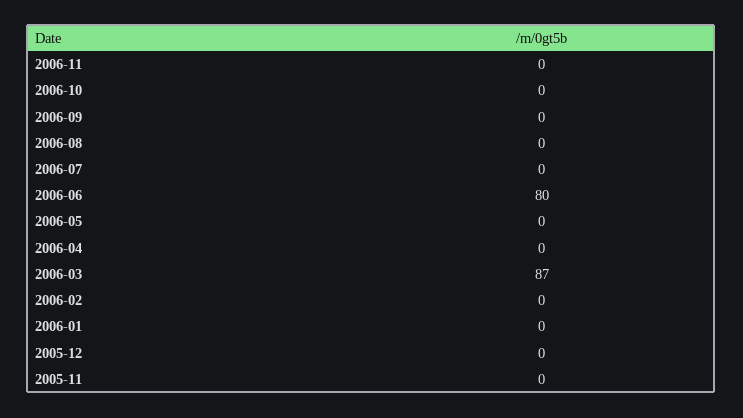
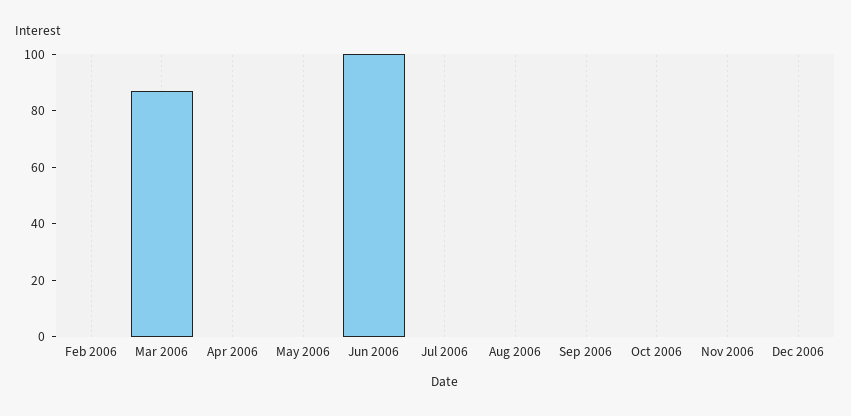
2006-06: 80 -> 100
2006-01: 0 -> none
2005-12: 0 -> none
2005-11: 0 -> none
Dec 2006: none -> 0

